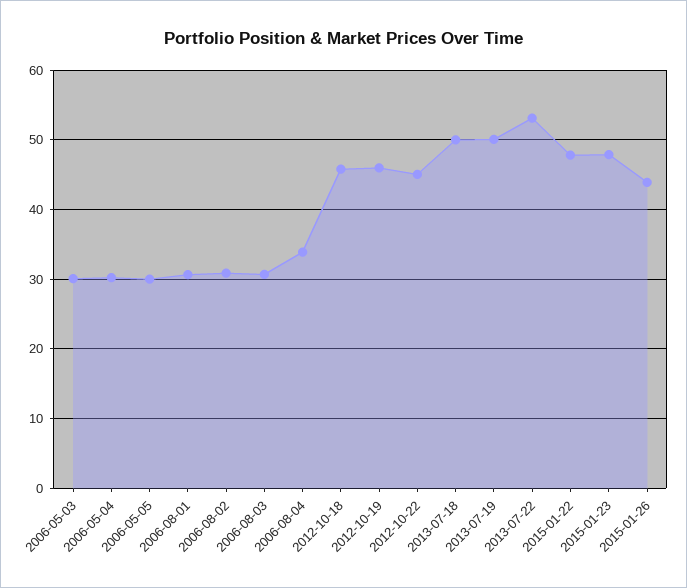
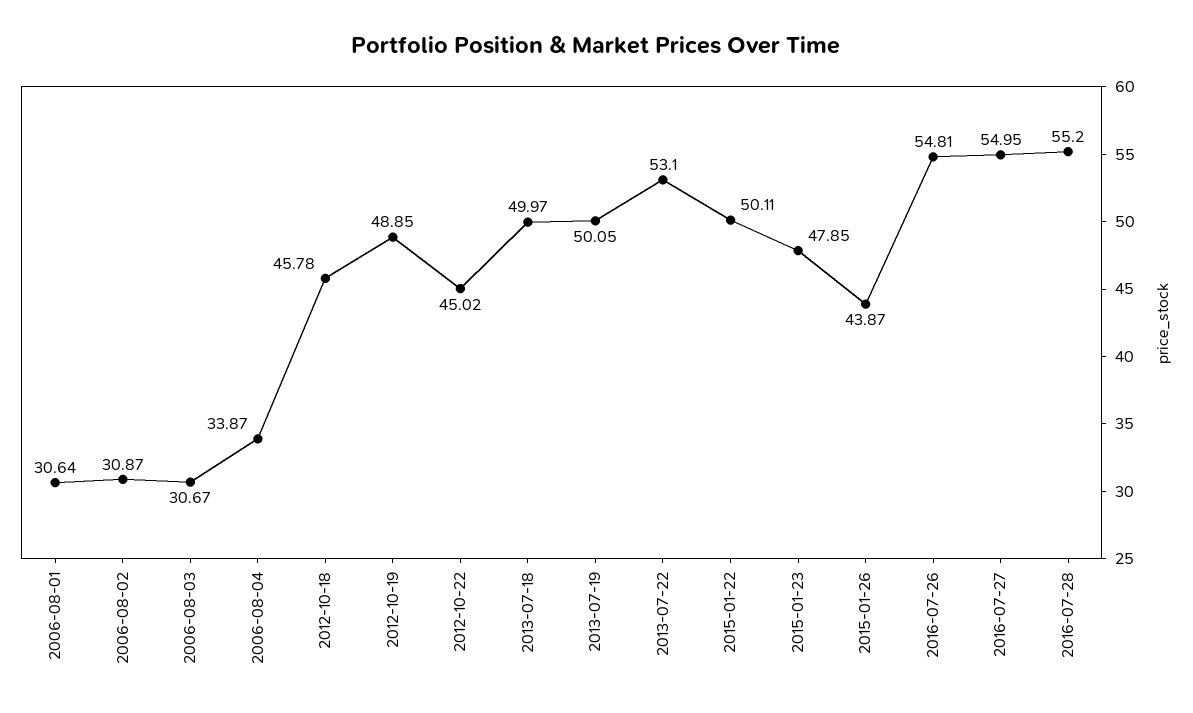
2006-05-03: 30 -> none
2006-05-04: 30 -> none
2006-05-05: 30 -> none
2012-10-19: 46 -> 48.85
2015-01-22: 48 -> 50.11
2016-07-26: none -> 54.81
2016-07-27: none -> 54.95
2016-07-28: none -> 55.2

